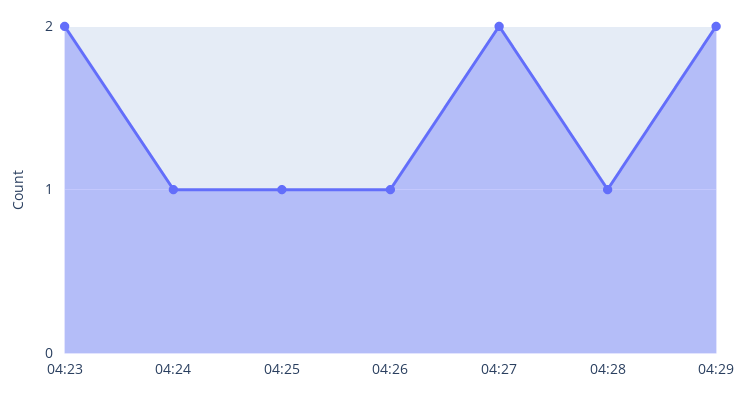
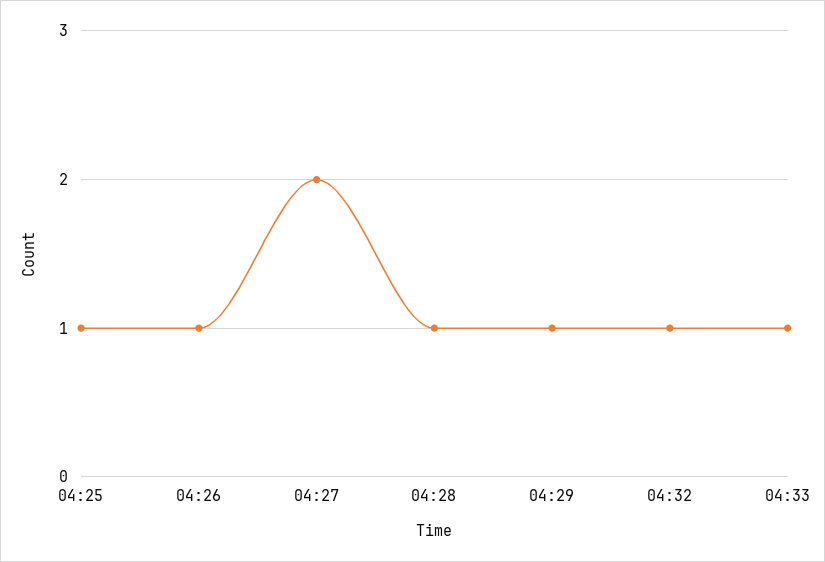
04:23: 2 -> none
04:24: 1 -> none
04:29: 2 -> 1
04:32: none -> 1
04:33: none -> 1

